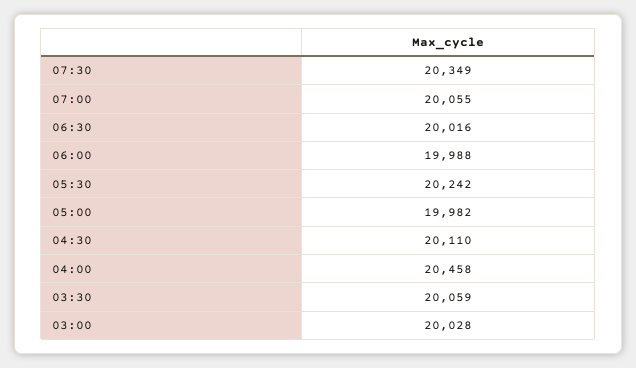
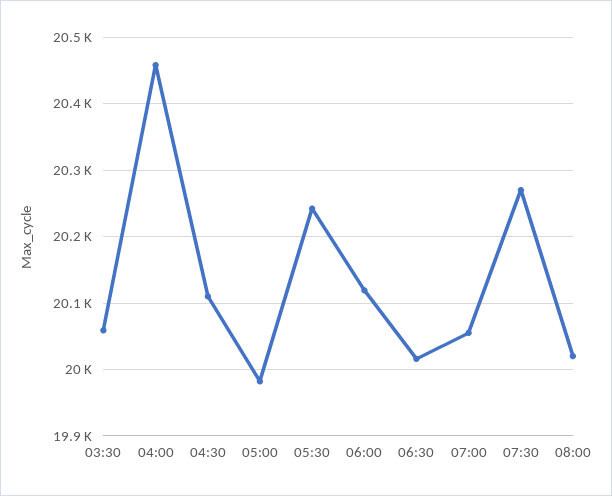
07:30: 20349 -> 20270
06:00: 19988 -> 20120
03:00: 20028 -> none
08:00: none -> 20020

